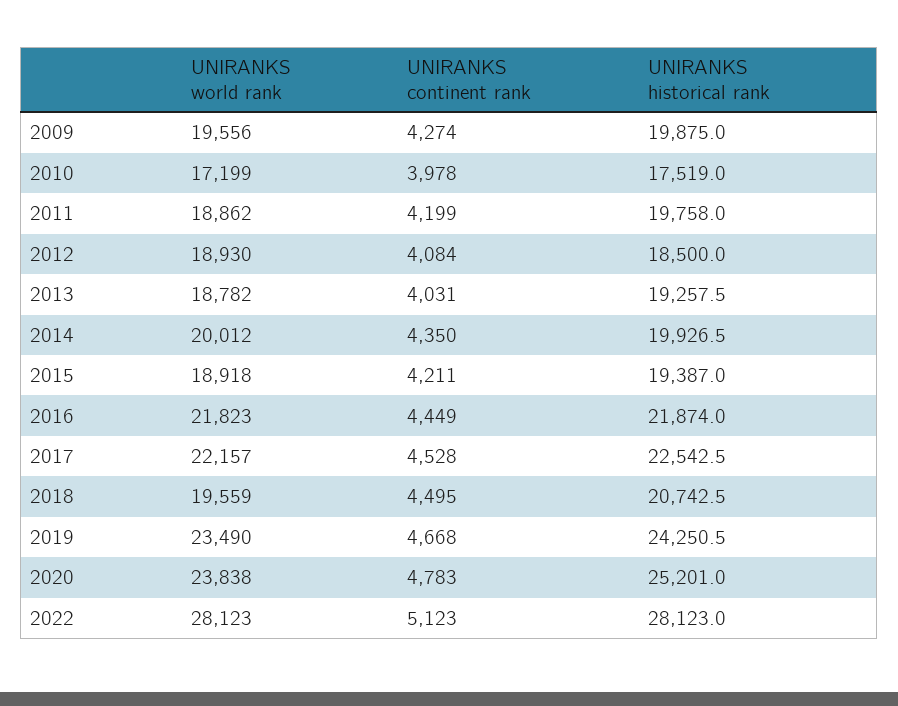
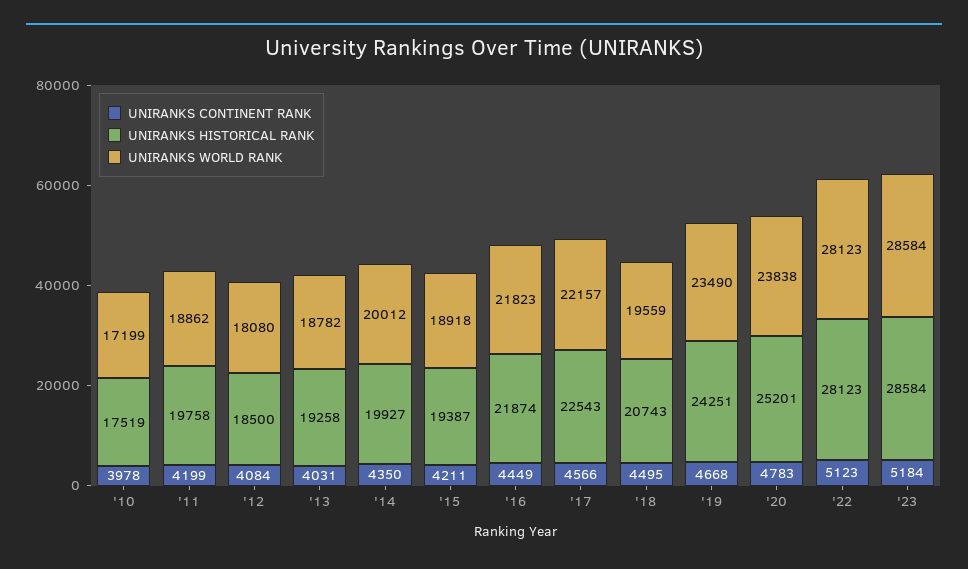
UNIRANKS world rank, 2009: 19556 -> none
UNIRANKS continent rank, 2009: 4274 -> none
UNIRANKS historical rank, 2009: 19875 -> none
UNIRANKS world rank, 2012: 18930 -> 18080
UNIRANKS continent rank, 2017: 4528 -> 4566
UNIRANKS continent rank, '23: none -> 5184
UNIRANKS historical rank, '23: none -> 28584
UNIRANKS world rank, '23: none -> 28584

